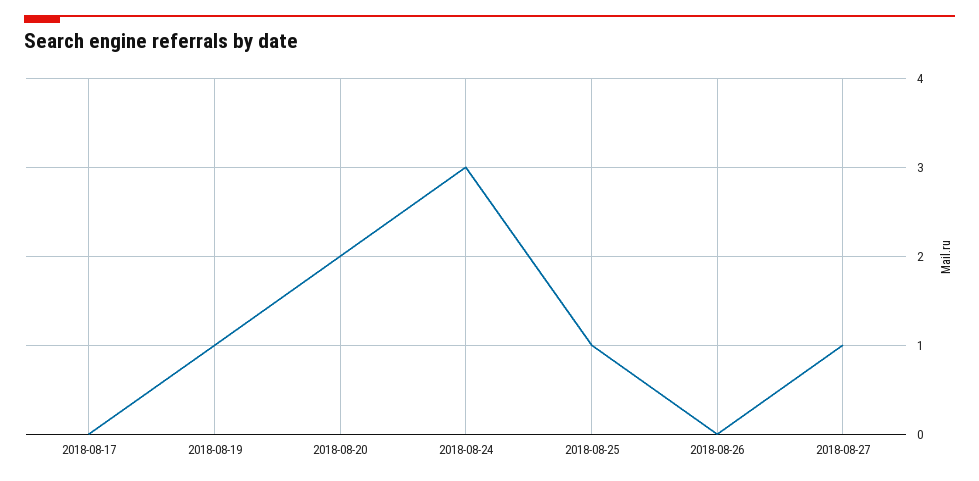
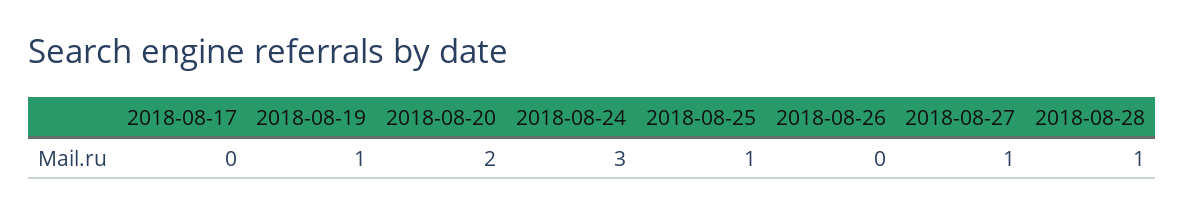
2018-08-28: none -> 1

